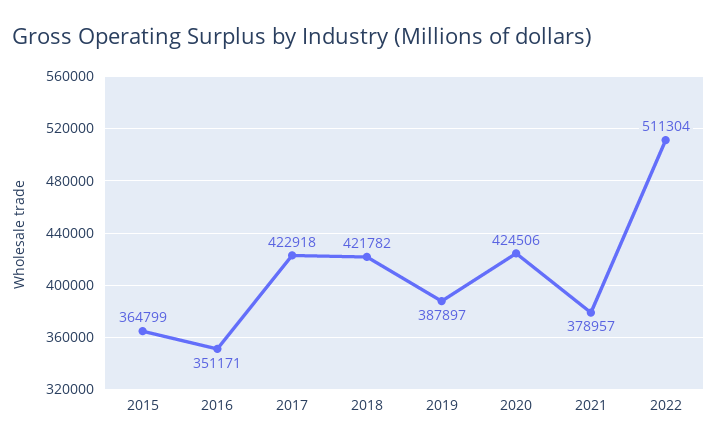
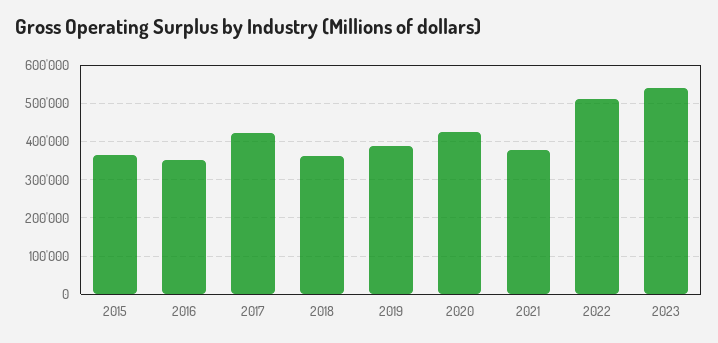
2018: 421782 -> 360000
2023: none -> 540000

